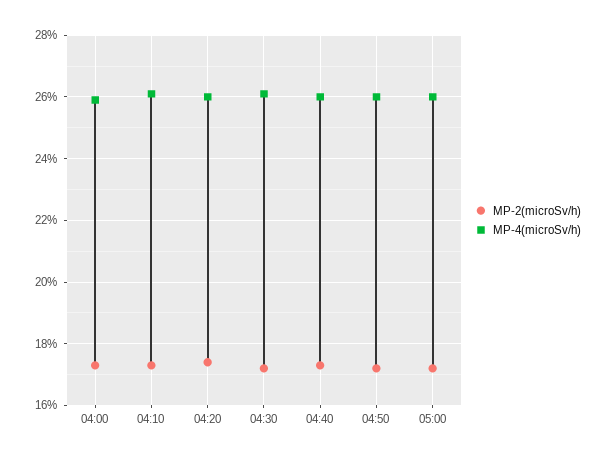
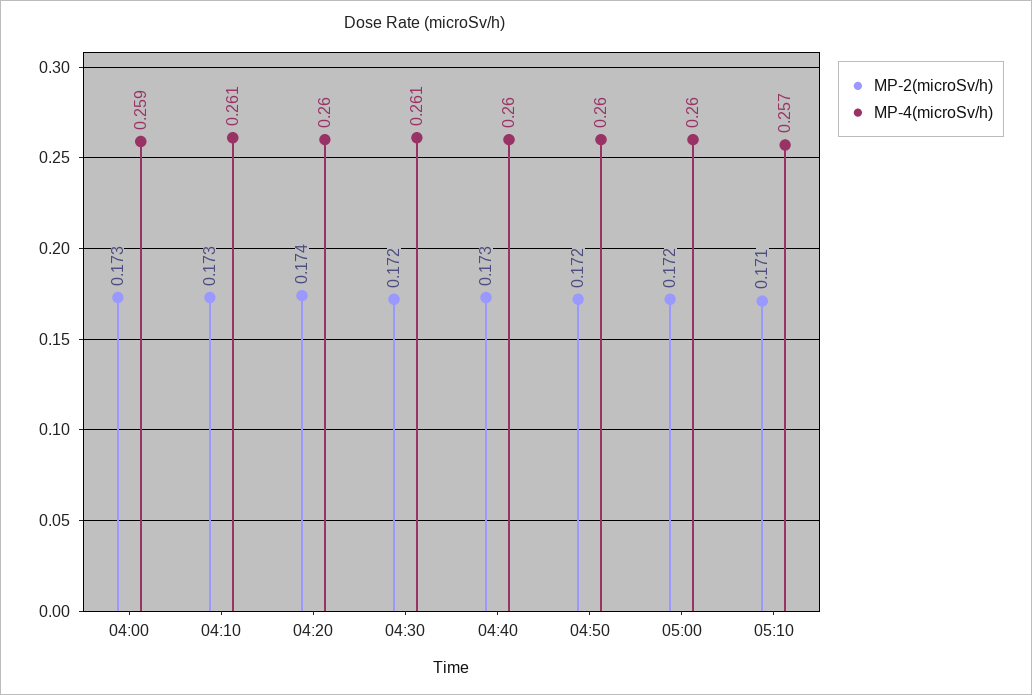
MP-2(microSv/h), 05:10: none -> 0.171
MP-4(microSv/h), 05:10: none -> 0.257

